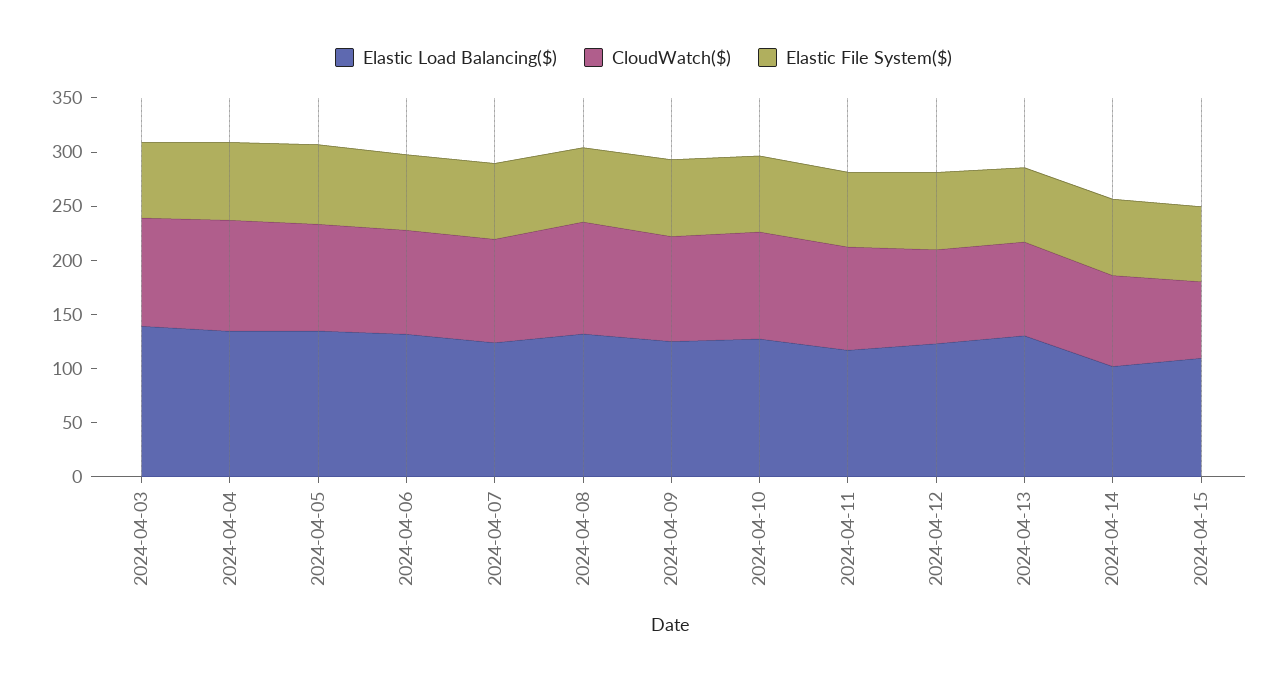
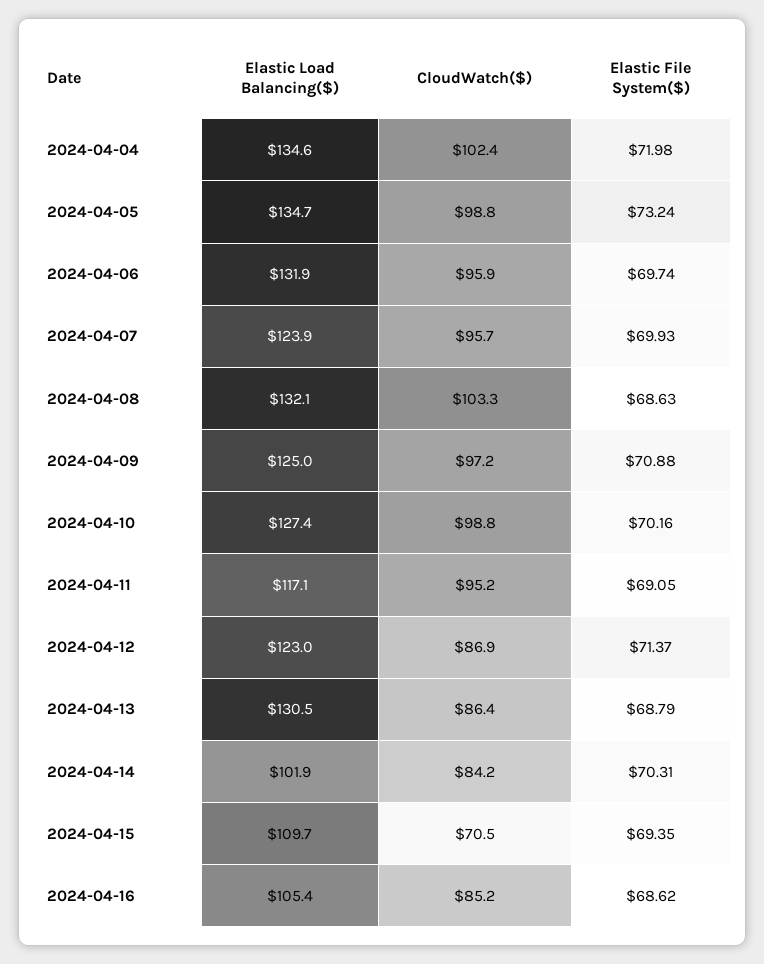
Elastic Load Balancing($), 2024-04-03: 140 -> none
CloudWatch($), 2024-04-03: 100 -> none
Elastic File System($), 2024-04-03: 70 -> none
Elastic Load Balancing($), 2024-04-16: none -> 105.4
CloudWatch($), 2024-04-16: none -> 85.2
Elastic File System($), 2024-04-16: none -> 68.62

